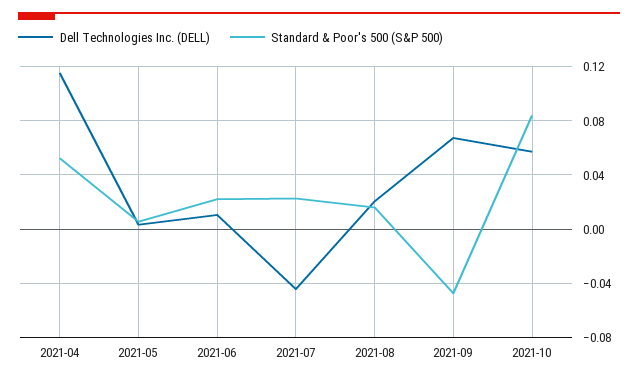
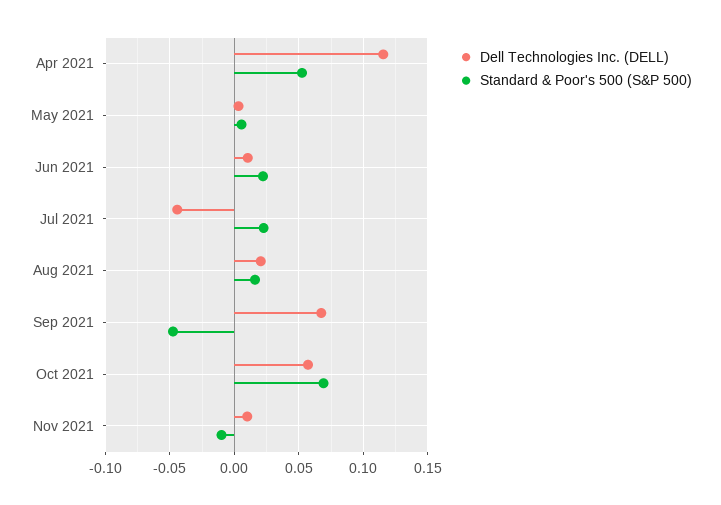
Standard & Poor's 500 (S&P 500), 2021-10: 0.085 -> 0.07
Dell Technologies Inc. (DELL), Nov 2021: none -> 0.01
Standard & Poor's 500 (S&P 500), Nov 2021: none -> -0.01

